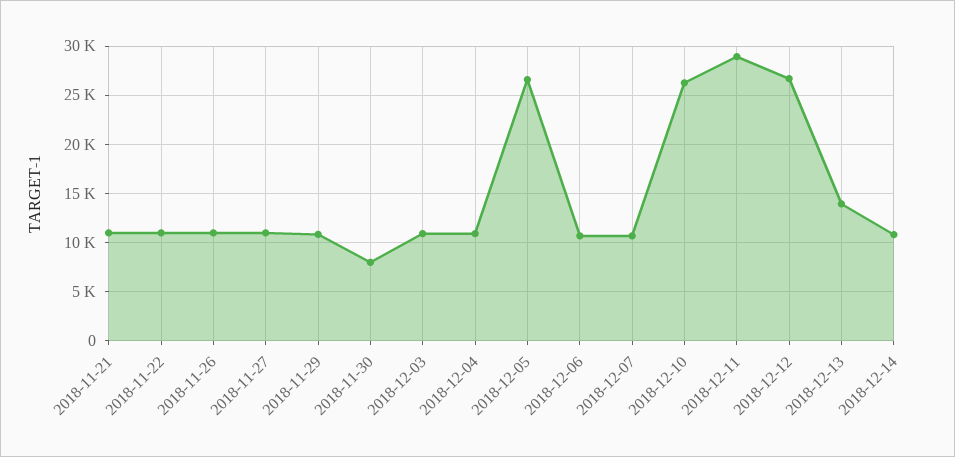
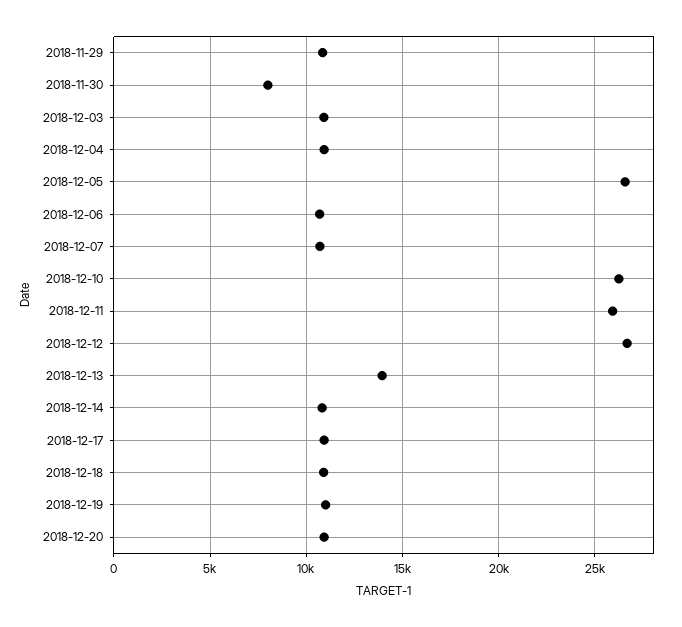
2018-11-21: 11000 -> none
2018-11-22: 11000 -> none
2018-11-26: 11000 -> none
2018-11-27: 11000 -> none
2018-12-11: 29000 -> 26000
2018-12-17: none -> 11000
2018-12-18: none -> 11000
2018-12-19: none -> 11000
2018-12-20: none -> 11000

